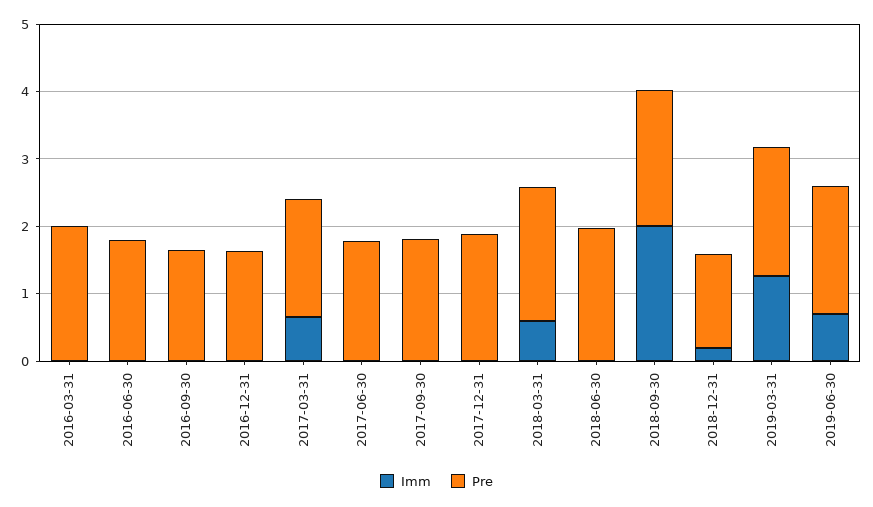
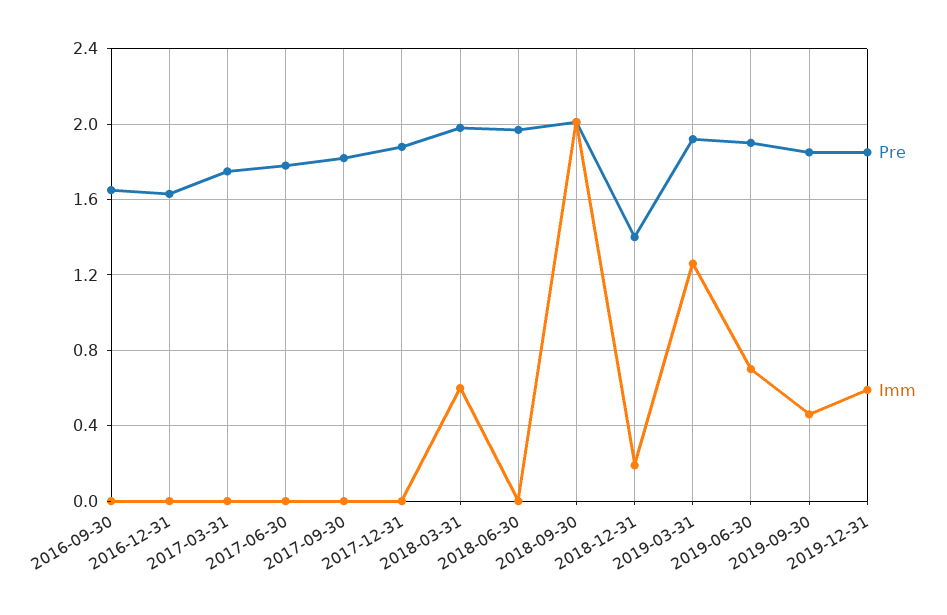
Imm, 2016-03-31: 0 -> none
Pre, 2016-03-31: 2 -> none
Imm, 2016-06-30: 0 -> none
Pre, 2016-06-30: 1.8 -> none
Imm, 2017-03-31: 0.6 -> 0
Pre, 2019-09-30: none -> 1.85
Imm, 2019-09-30: none -> 0.45
Pre, 2019-12-31: none -> 1.85
Imm, 2019-12-31: none -> 0.6

